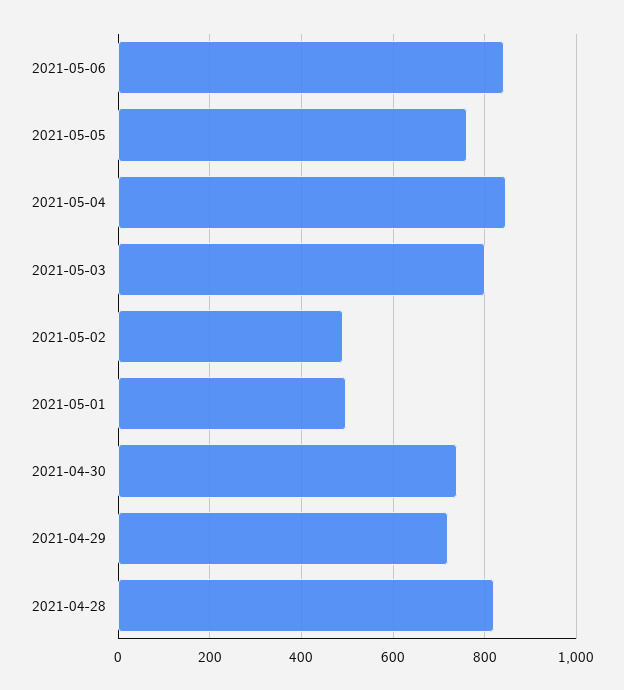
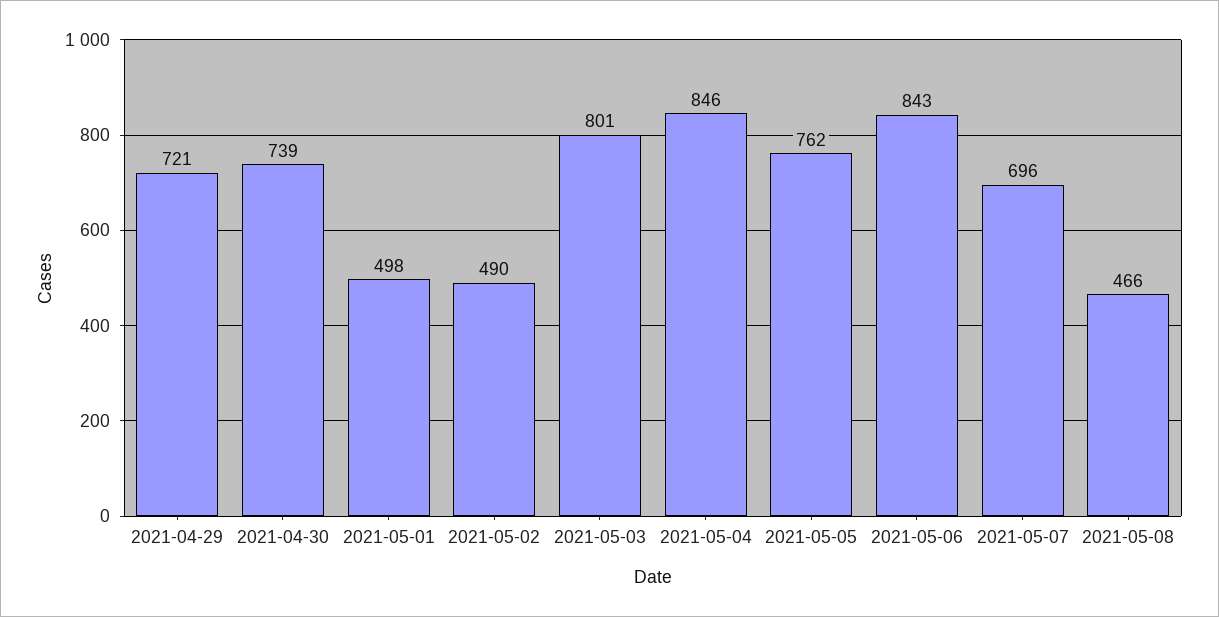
2021-04-28: 820 -> none
2021-05-07: none -> 696
2021-05-08: none -> 466

